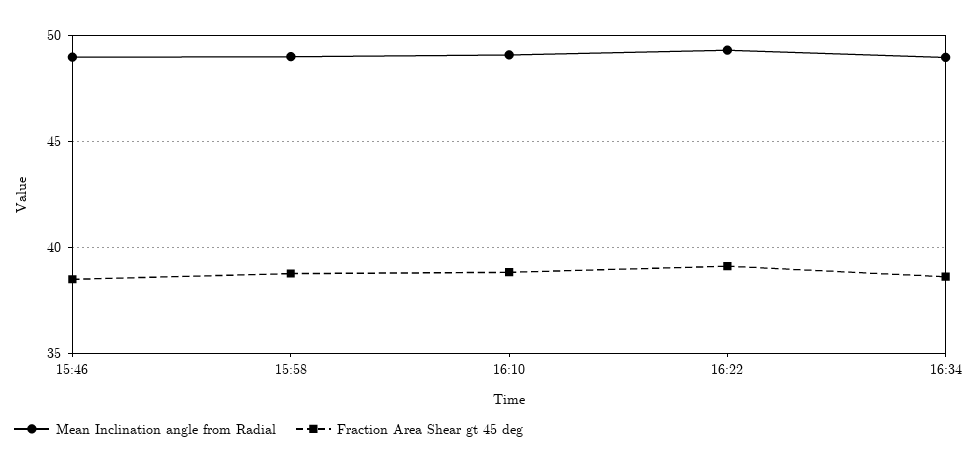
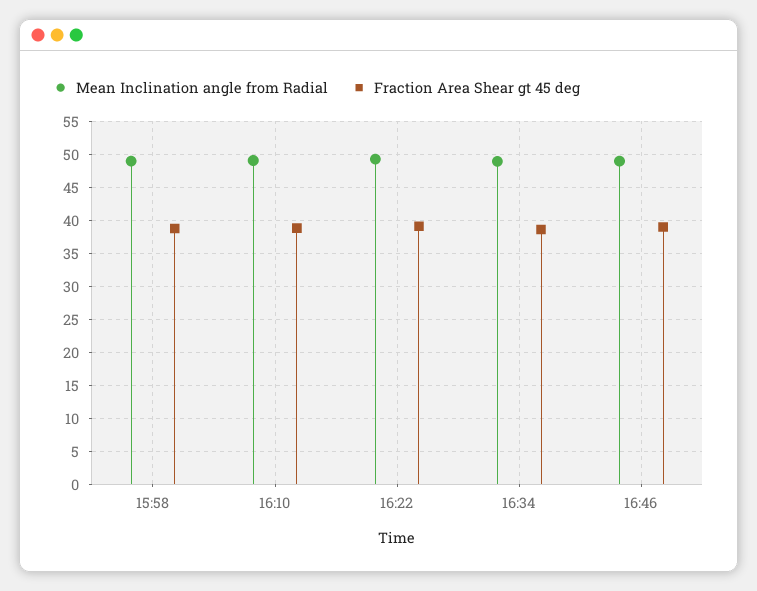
Mean Inclination angle from Radial, 15:46: 49 -> none
Fraction Area Shear gt 45 deg, 15:46: 38.5 -> none
Mean Inclination angle from Radial, 16:46: none -> 49
Fraction Area Shear gt 45 deg, 16:46: none -> 39

